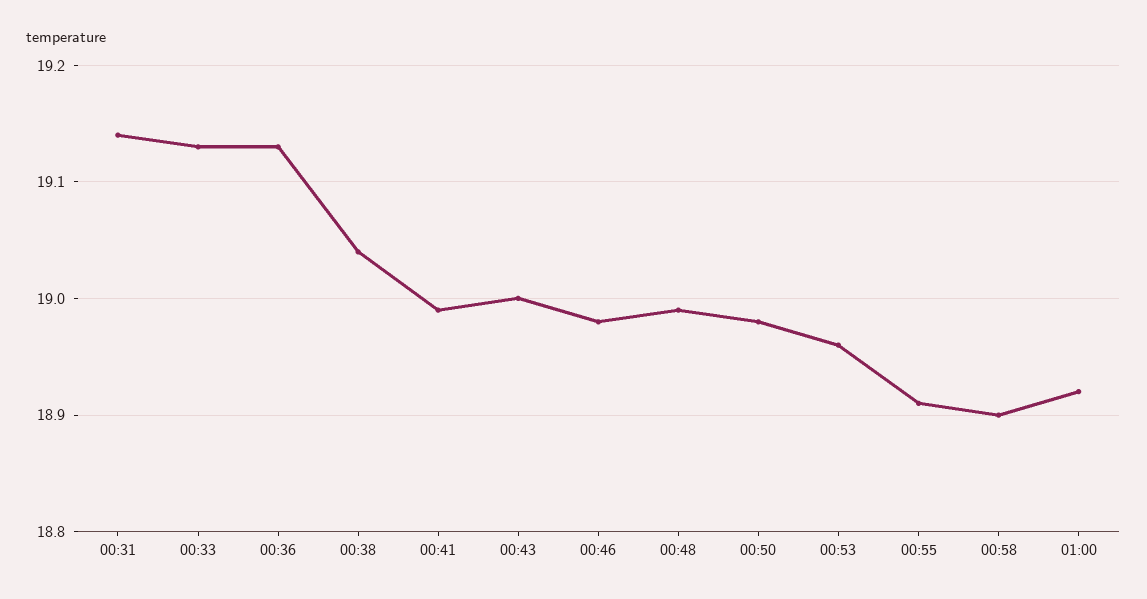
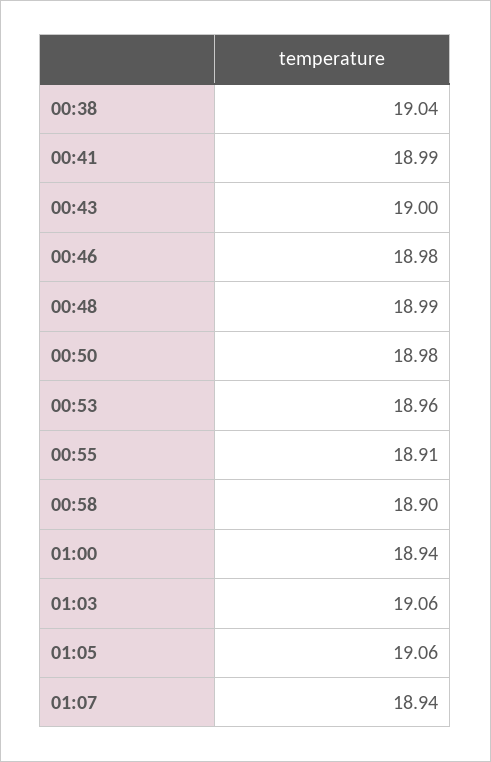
00:31: 19.14 -> none
00:33: 19.13 -> none
00:36: 19.13 -> none
01:00: 18.92 -> 18.94
01:03: none -> 19.06
01:05: none -> 19.06
01:07: none -> 18.94

